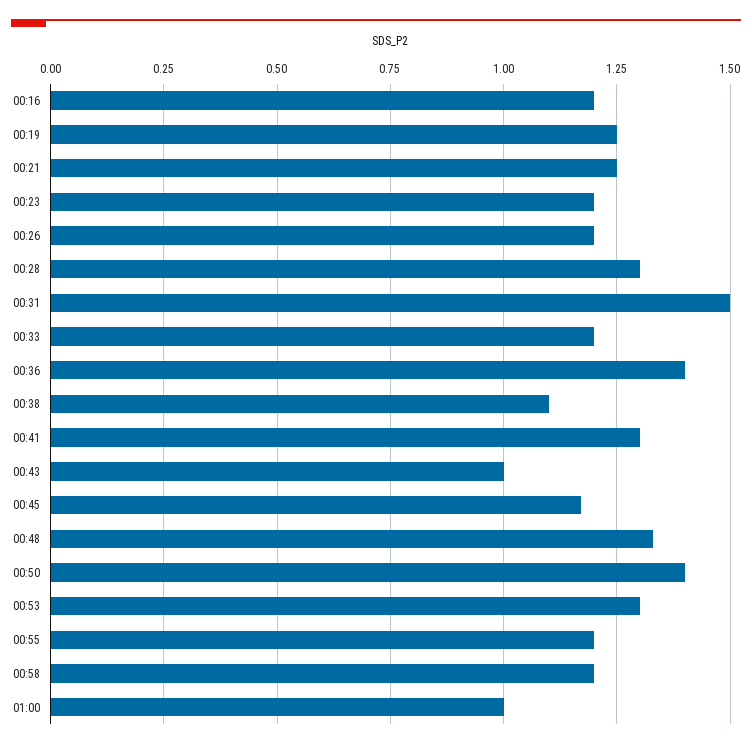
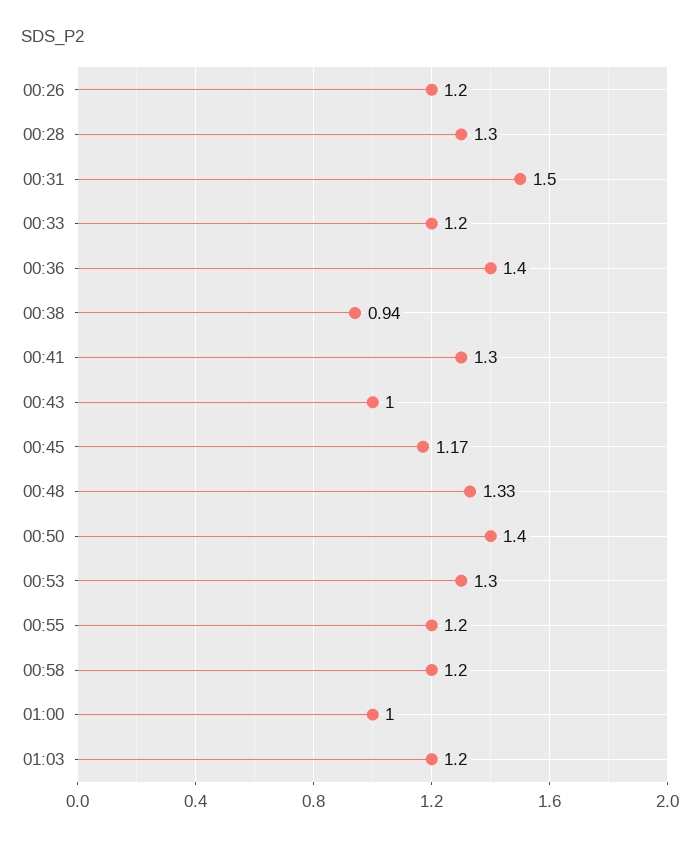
00:16: 1.2 -> none
00:19: 1.25 -> none
00:21: 1.25 -> none
00:23: 1.2 -> none
00:38: 1.1 -> 0.94
01:03: none -> 1.2

